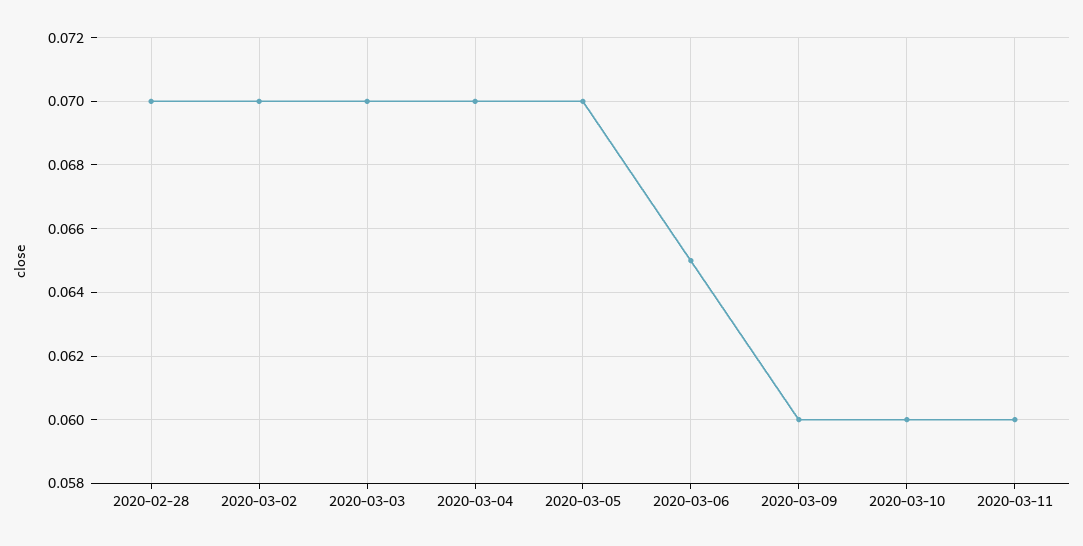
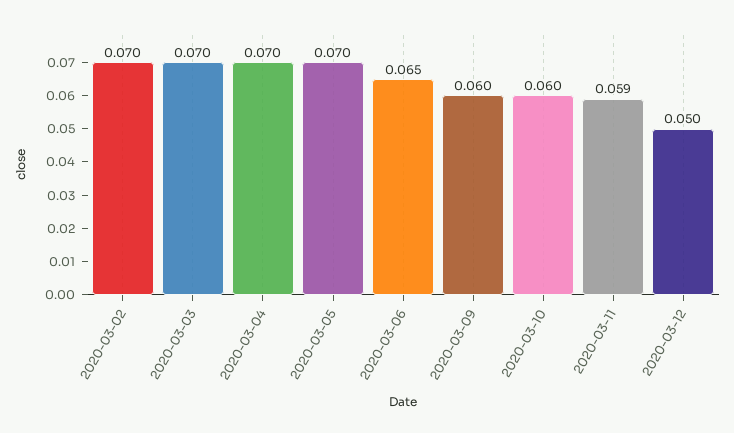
2020-02-28: 0.07 -> none
2020-03-11: 0.06 -> 0.059
2020-03-12: none -> 0.05

